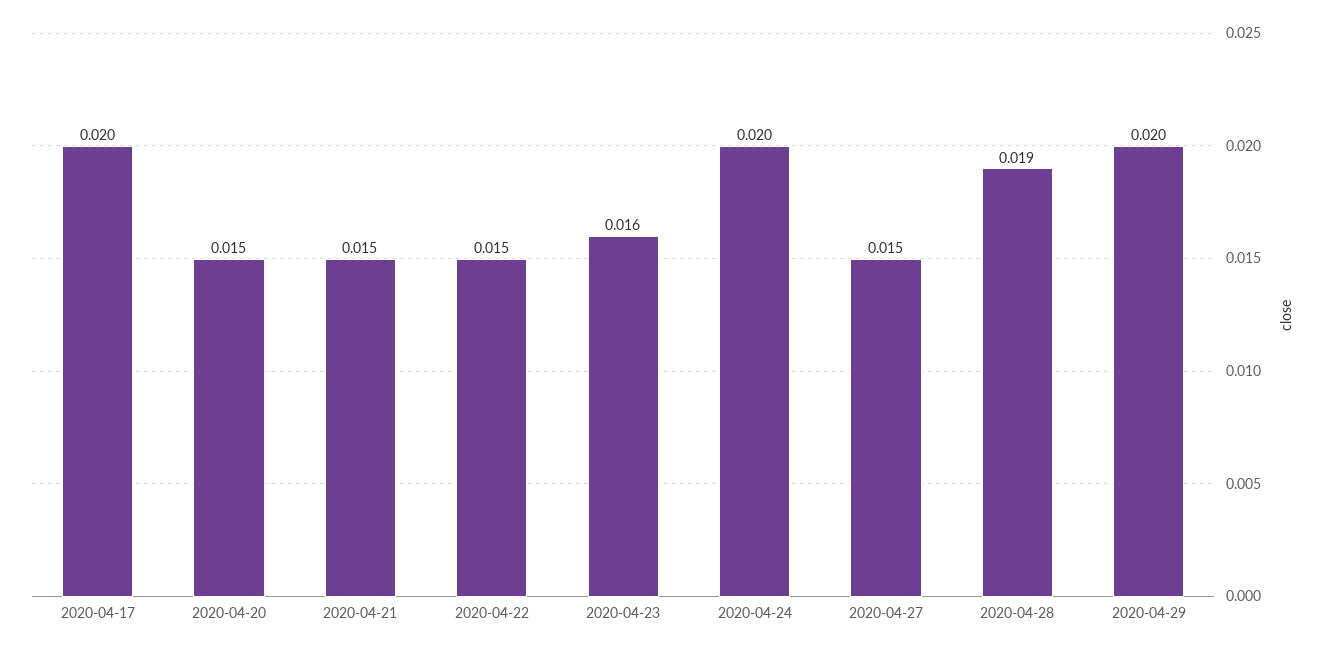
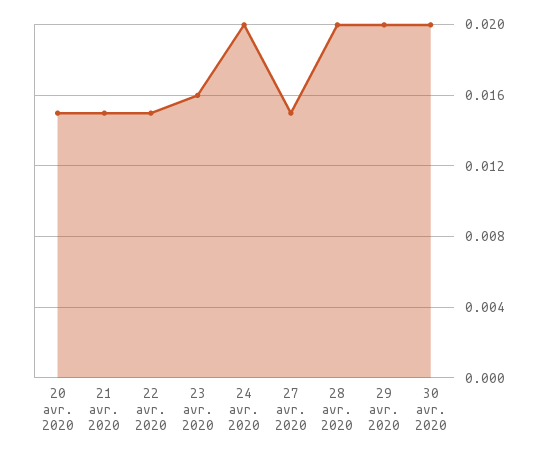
2020-04-17: 0.02 -> none
2020-04-28: 0.019 -> 0.02
30 avr. 2020: none -> 0.02

